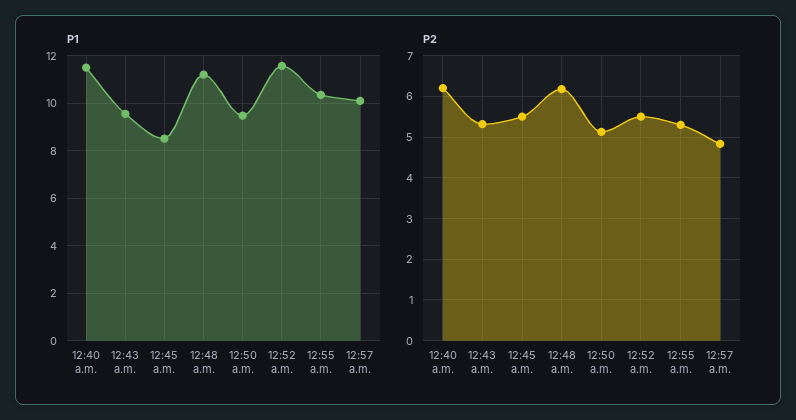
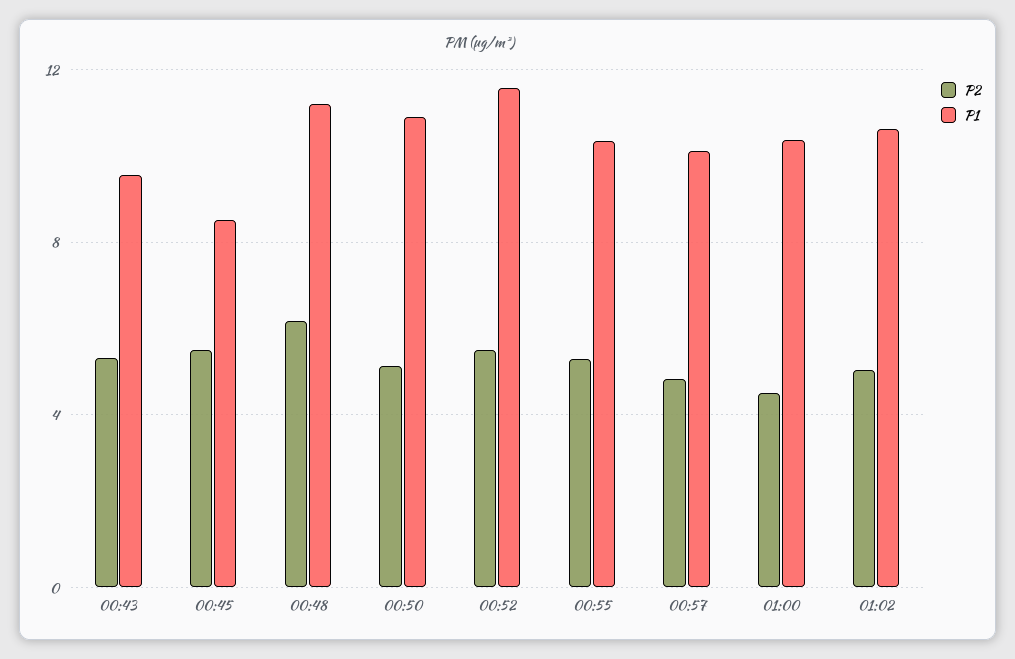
P1, 12:40 a.m.: 11.5 -> none
P1, 12:50 a.m.: 9.5 -> 11
P2, 12:40 a.m.: 6.2 -> none
P2, 01:00: none -> 4.5
P1, 01:00: none -> 10.5
P2, 01:02: none -> 5
P1, 01:02: none -> 10.5

